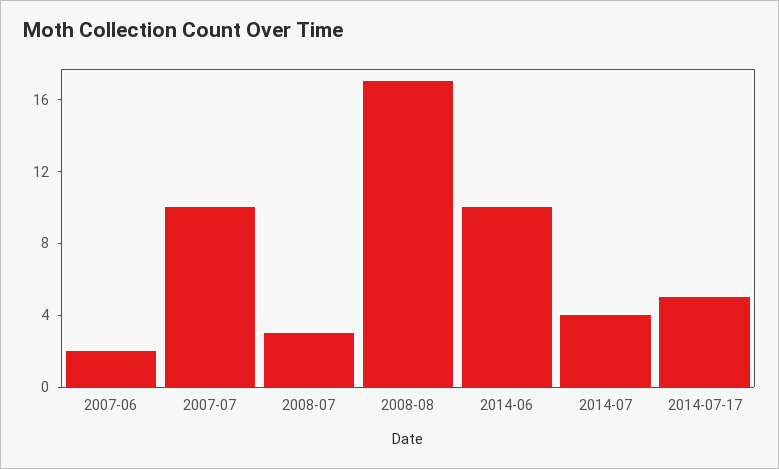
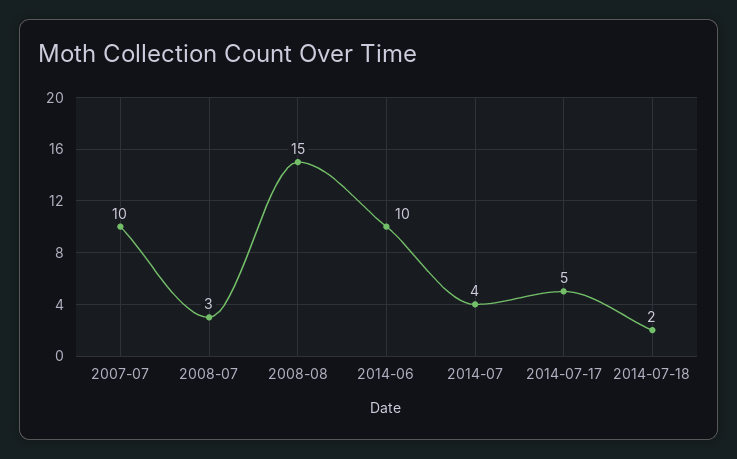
2007-06: 2 -> none
2008-08: 17 -> 15
2014-07-18: none -> 2

